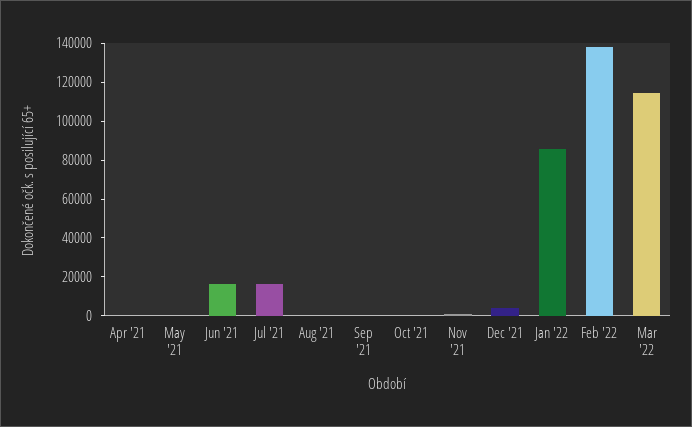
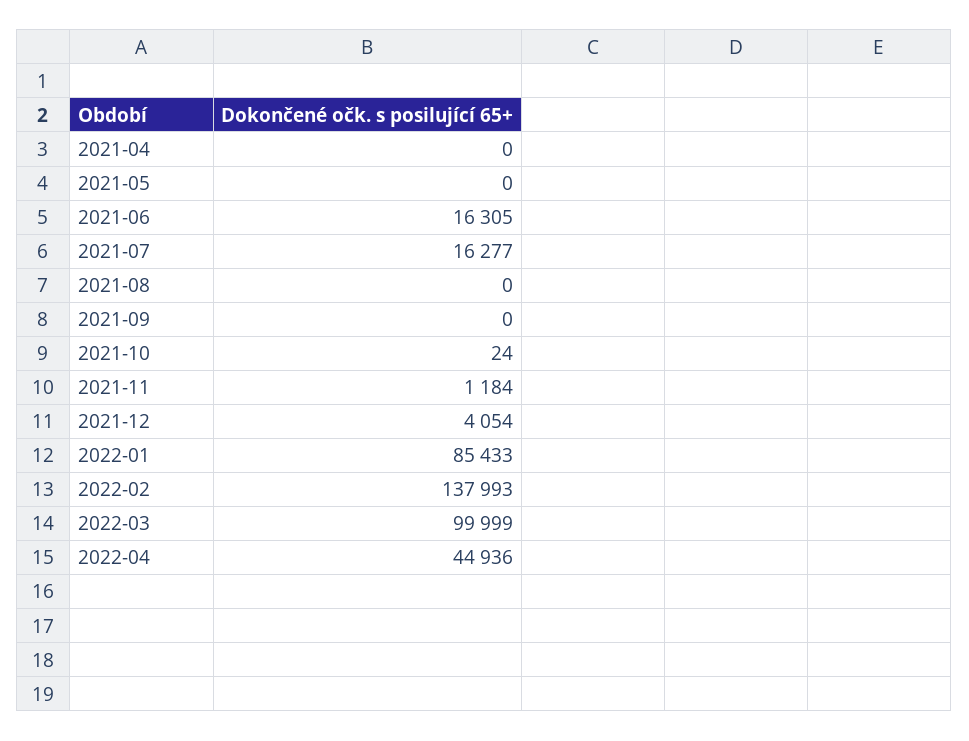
Mar '22: 115000 -> 99999
2022-04: none -> 44936

